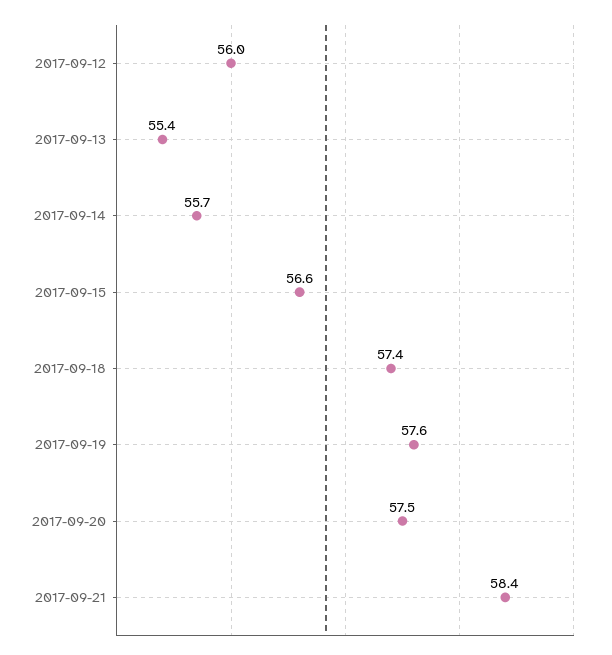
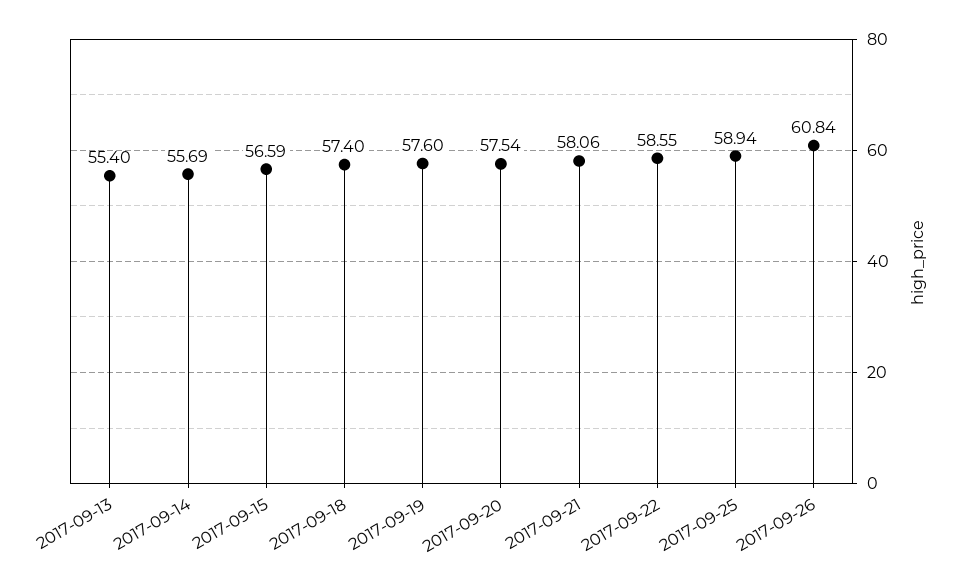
2017-09-12: 56 -> none
2017-09-21: 58.4 -> 58.06
2017-09-22: none -> 58.55
2017-09-25: none -> 58.94
2017-09-26: none -> 60.84

